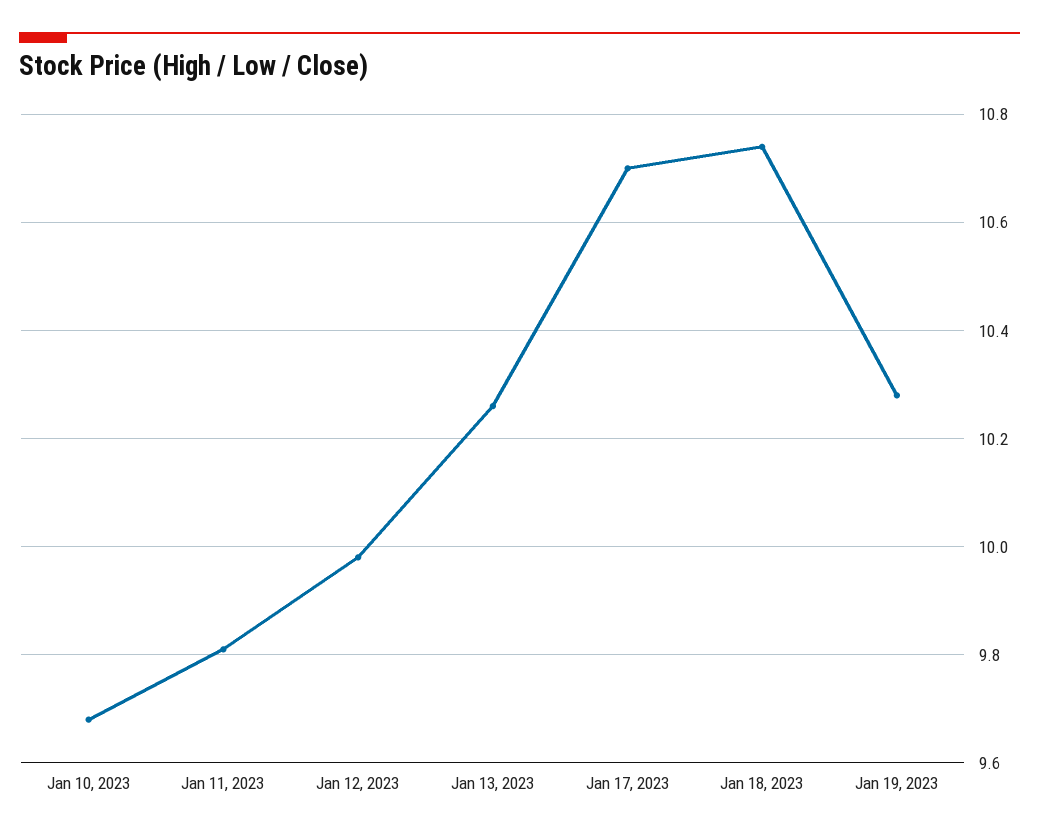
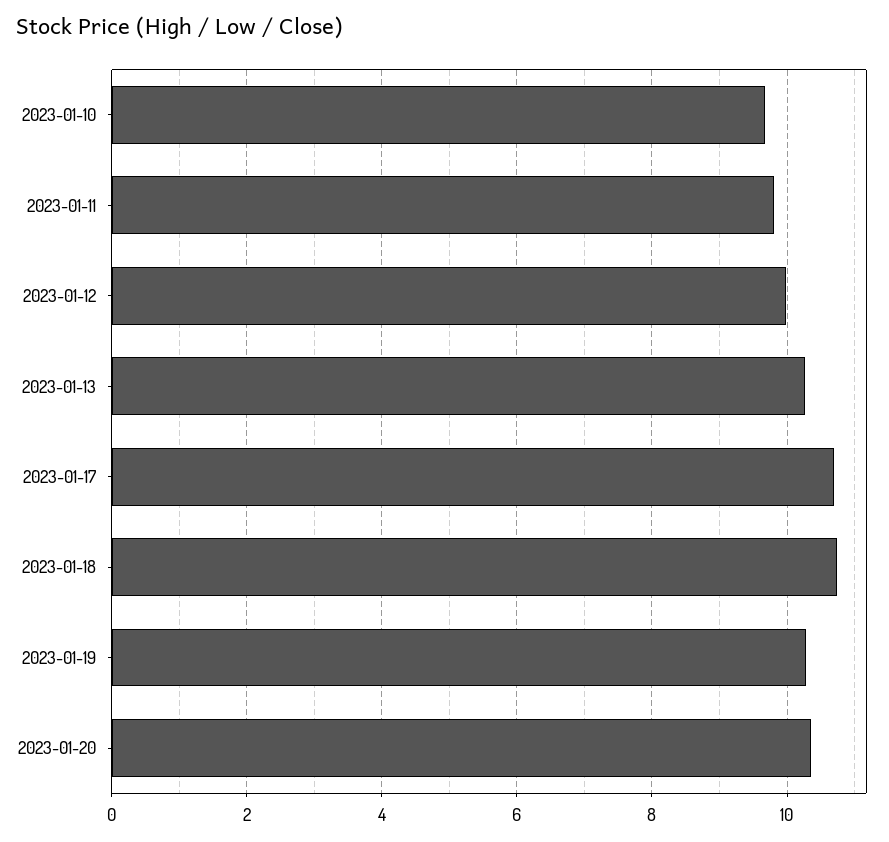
2023-01-20: none -> 10.4

